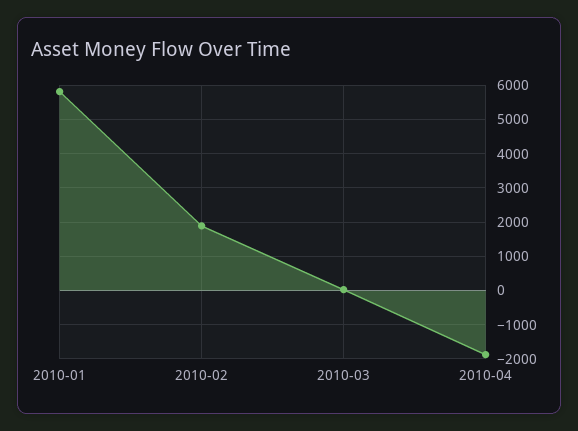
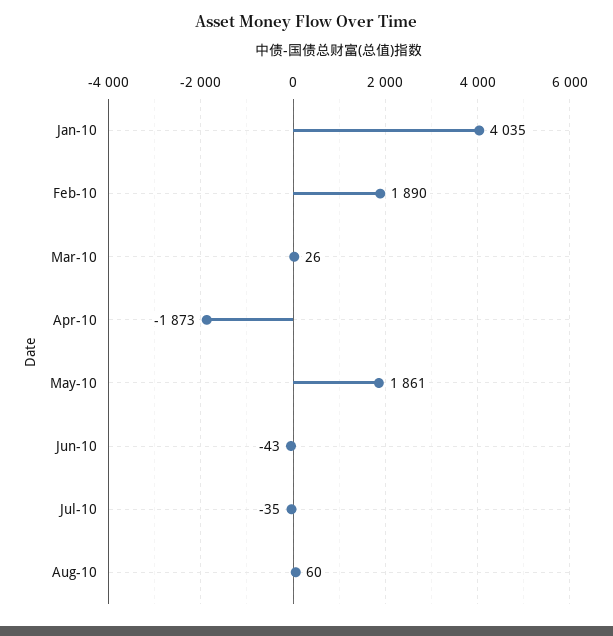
2010-01: 5800 -> 4035
May-10: none -> 1861
Jun-10: none -> -43
Jul-10: none -> -35
Aug-10: none -> 60

